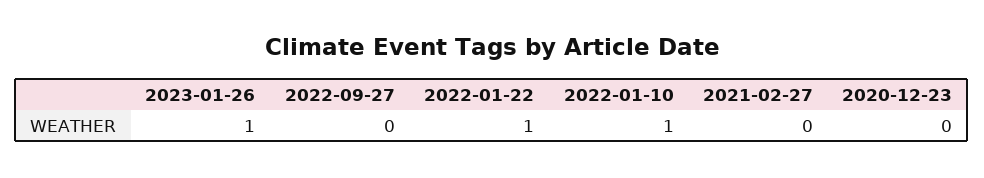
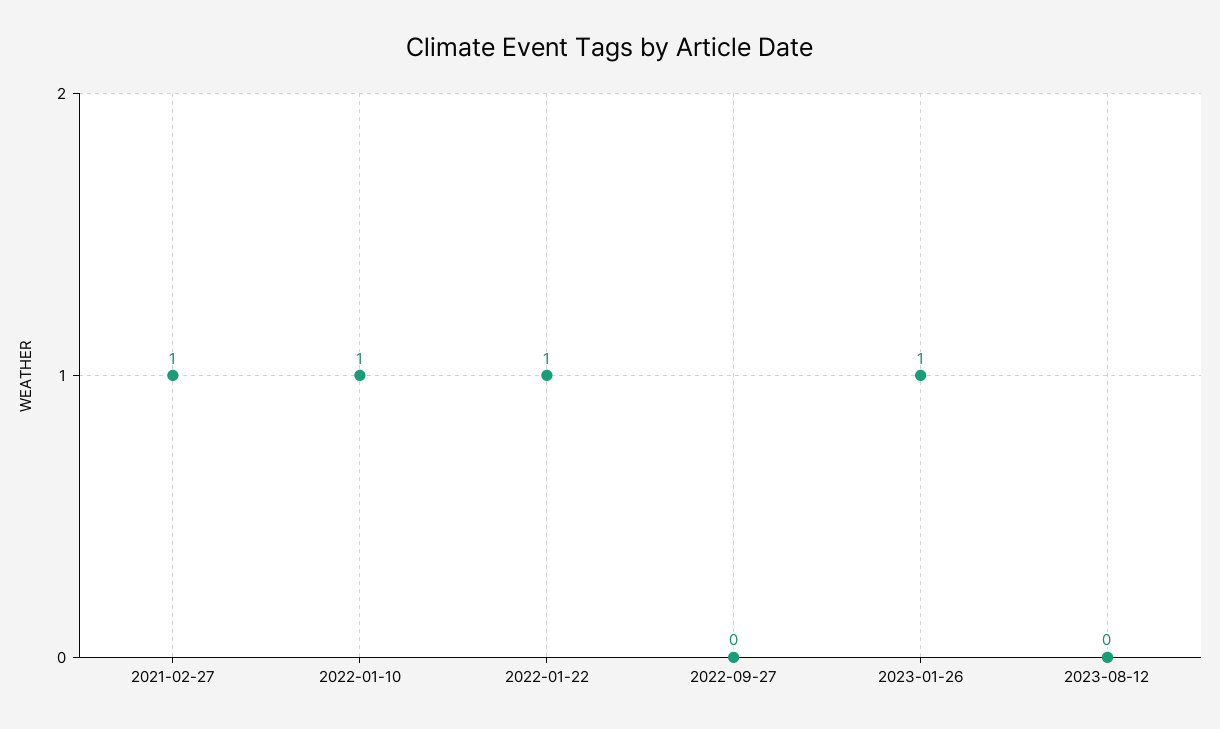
2021-02-27: 0 -> 1
2020-12-23: 0 -> none
2023-08-12: none -> 0

